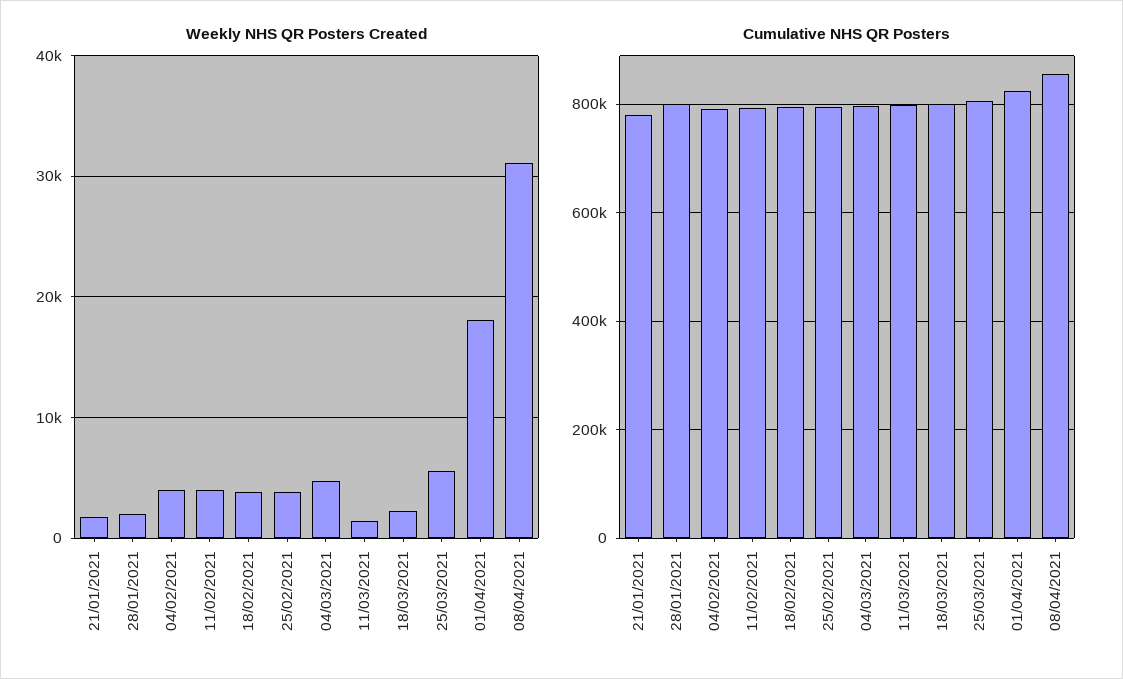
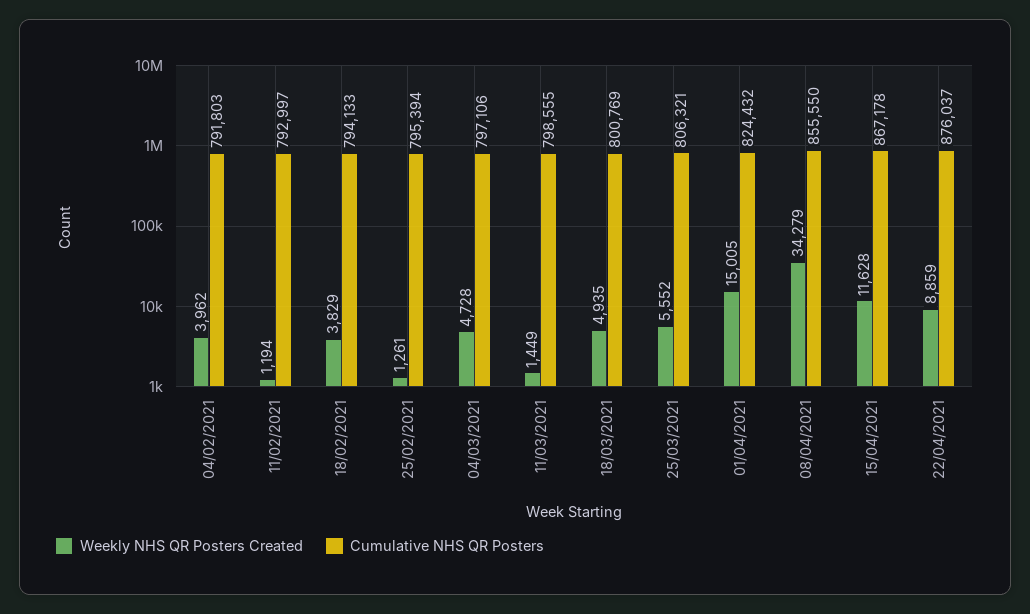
Weekly NHS QR Posters Created, 21/01/2021: 2000 -> none
Weekly NHS QR Posters Created, 28/01/2021: 2000 -> none
Weekly NHS QR Posters Created, 11/02/2021: 4000 -> 1194
Weekly NHS QR Posters Created, 25/02/2021: 4000 -> 1261
Weekly NHS QR Posters Created, 18/03/2021: 2000 -> 4935
Weekly NHS QR Posters Created, 01/04/2021: 18000 -> 15005
Weekly NHS QR Posters Created, 08/04/2021: 31000 -> 34279
Cumulative NHS QR Posters, 21/01/2021: 780000 -> none
Cumulative NHS QR Posters, 28/01/2021: 800000 -> none
Weekly NHS QR Posters Created, 15/04/2021: none -> 11628
Cumulative NHS QR Posters, 15/04/2021: none -> 867178
Weekly NHS QR Posters Created, 22/04/2021: none -> 8859
Cumulative NHS QR Posters, 22/04/2021: none -> 876037

